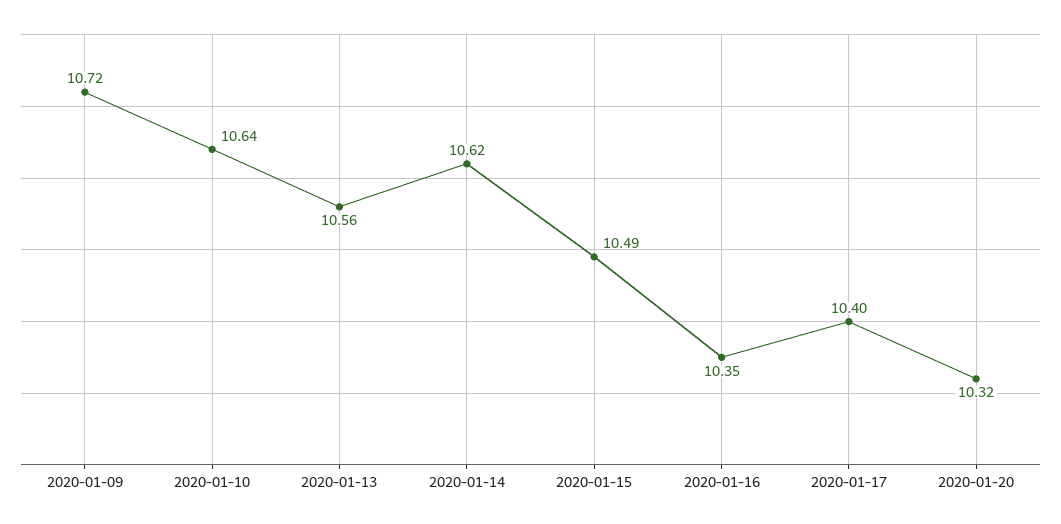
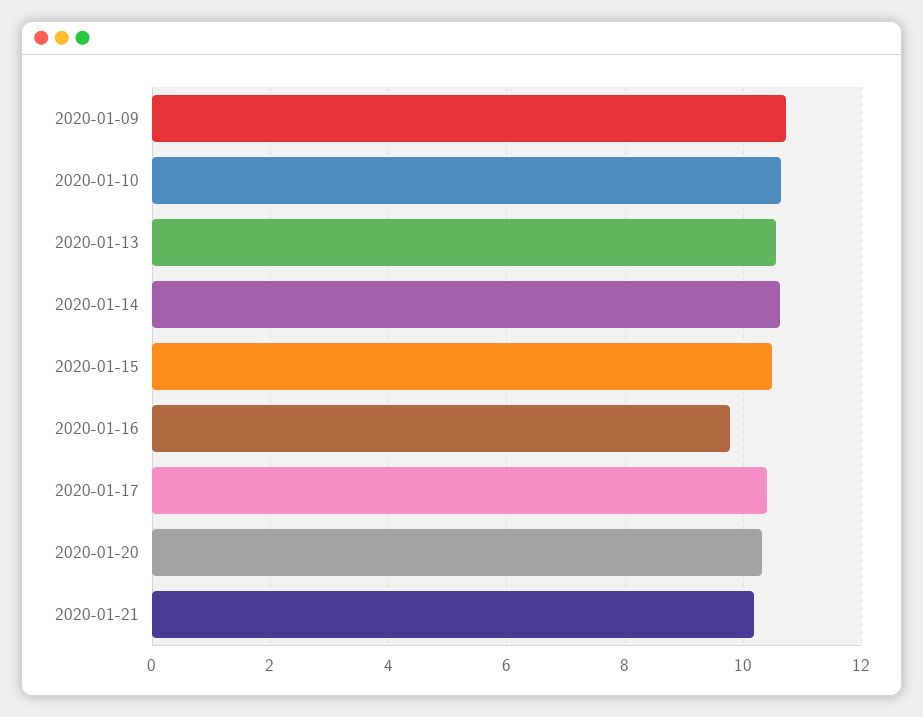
2020-01-16: 10.35 -> 9.8
2020-01-21: none -> 10.2

